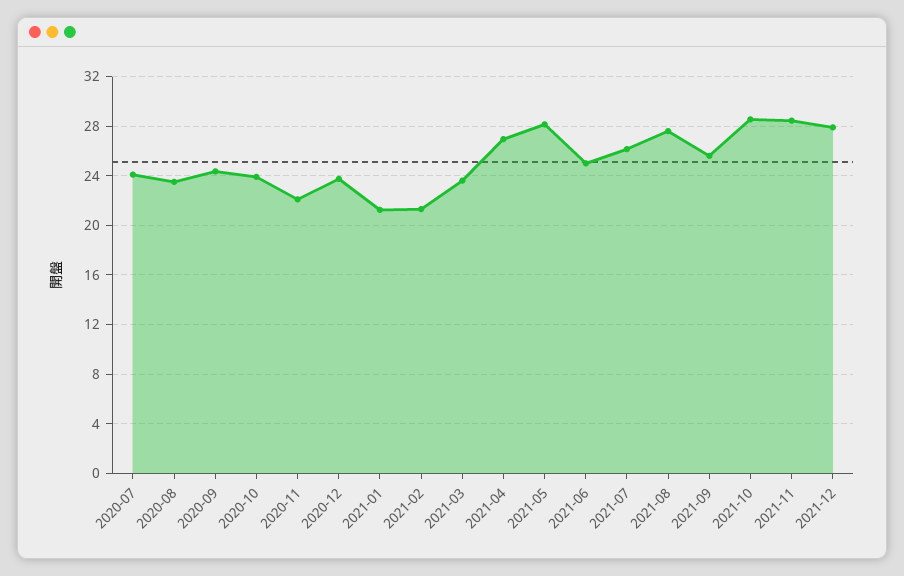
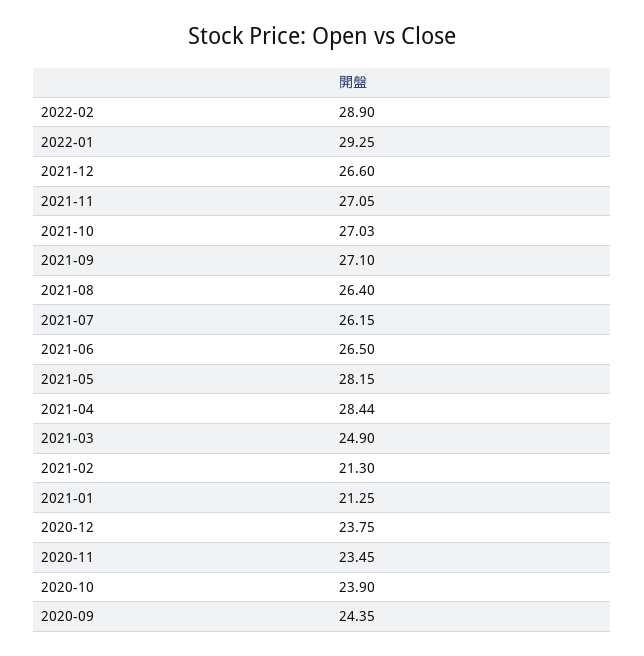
2020-07: 24 -> none
2020-08: 23.5 -> none
2020-11: 22 -> 23.45
2021-03: 23.5 -> 24.9
2021-04: 27 -> 28.44
2021-06: 25 -> 26.5
2021-08: 27.5 -> 26.4
2021-09: 25.5 -> 27.1
2021-10: 28.5 -> 27.03
2021-11: 28.5 -> 27.05
2021-12: 28 -> 26.6
2022-02: none -> 28.9
2022-01: none -> 29.25

